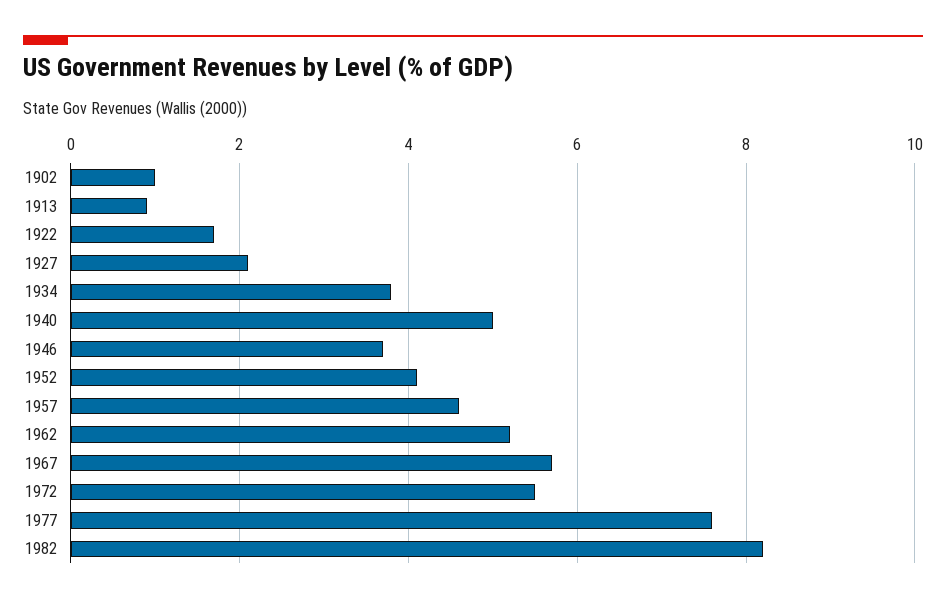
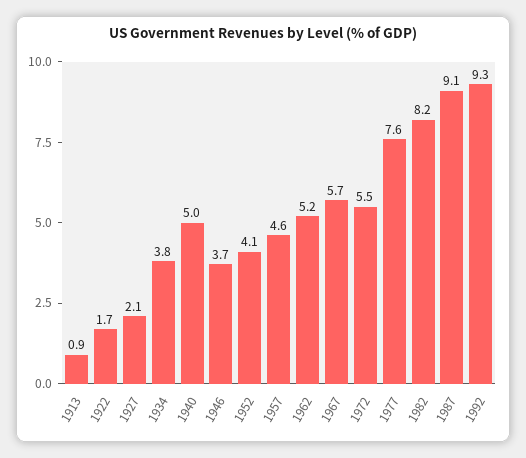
1902: 1 -> none
1987: none -> 9.1
1992: none -> 9.3

